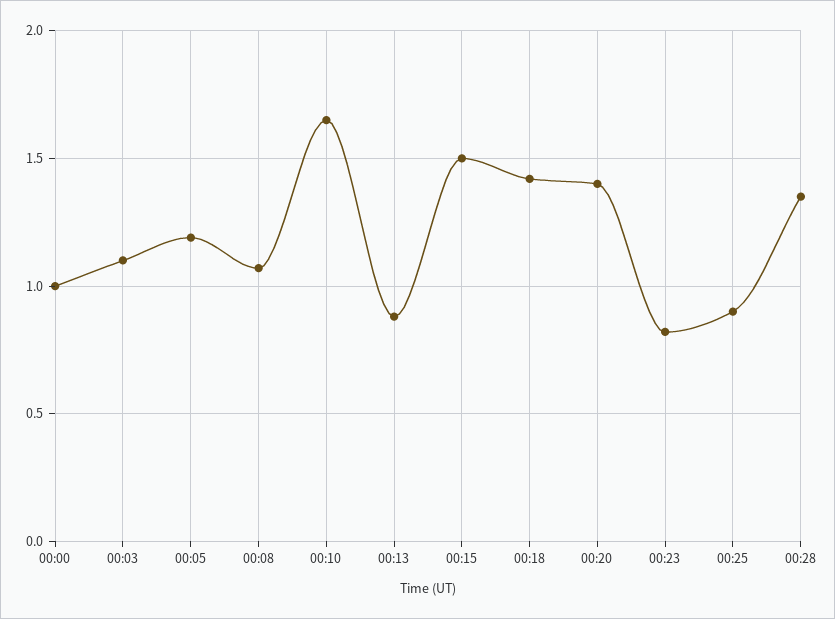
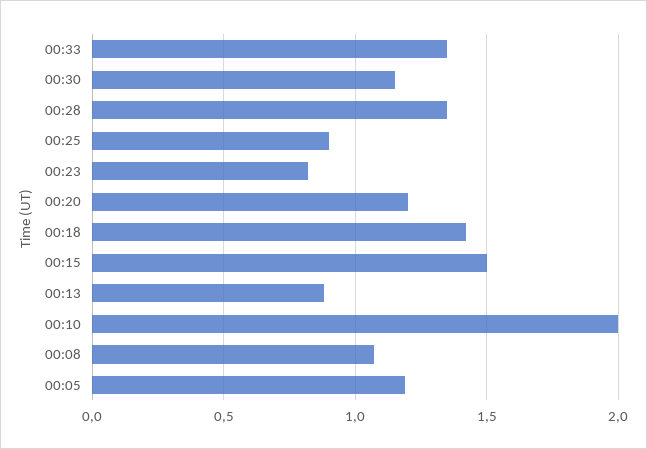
00:00: 1 -> none
00:03: 1.1 -> none
00:10: 1.65 -> 2
00:20: 1.4 -> 1.2
00:33: none -> 1.35
00:30: none -> 1.15

